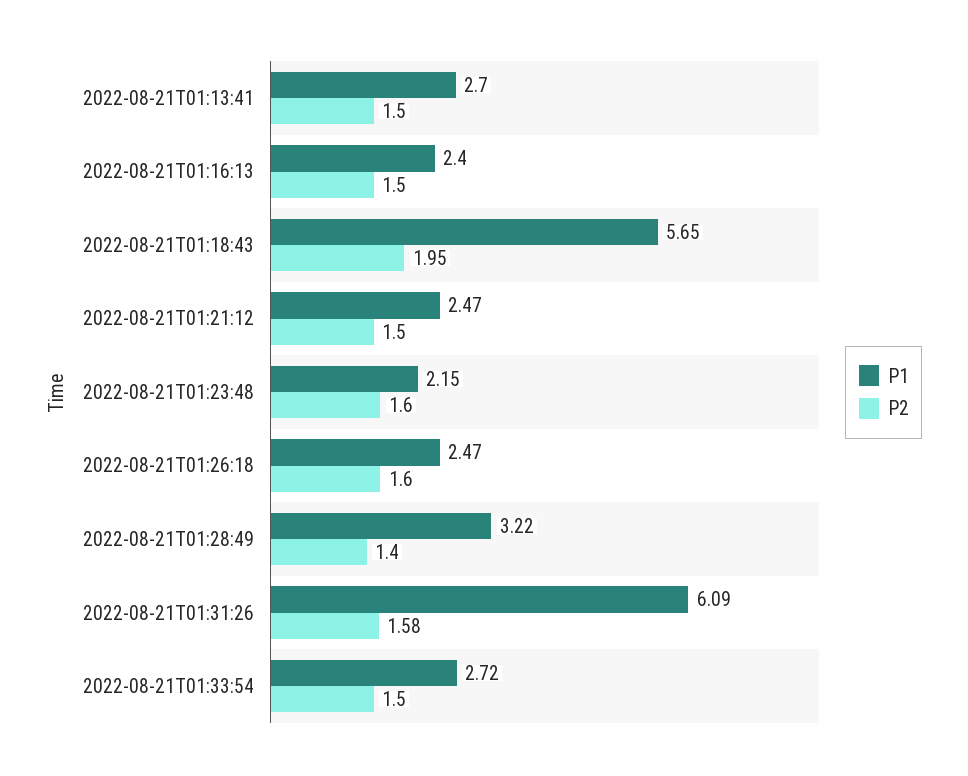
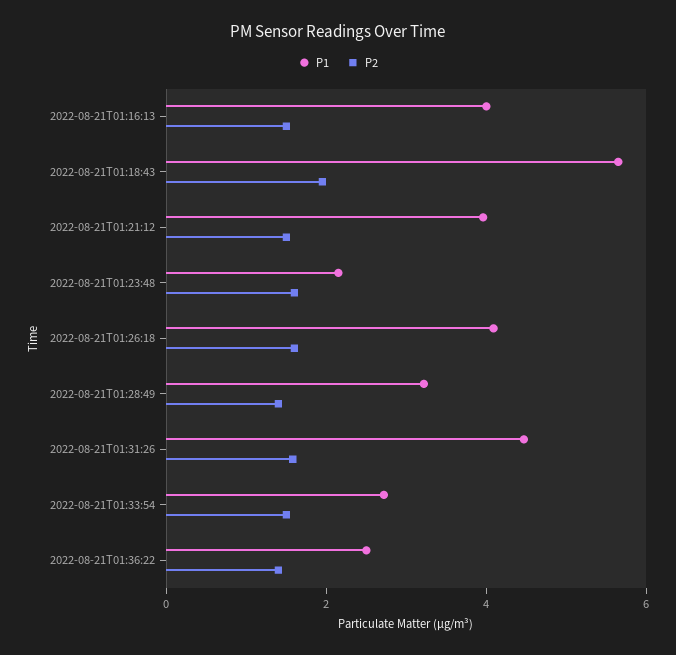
P1, 2022-08-21T01:13:41: 2.7 -> none
P2, 2022-08-21T01:13:41: 1.5 -> none
P1, 2022-08-21T01:16:13: 2.4 -> 4
P1, 2022-08-21T01:21:12: 2.47 -> 4
P1, 2022-08-21T01:26:18: 2.47 -> 4
P1, 2022-08-21T01:31:26: 6.09 -> 4.5
P1, 2022-08-21T01:36:22: none -> 2.5
P2, 2022-08-21T01:36:22: none -> 1.5

